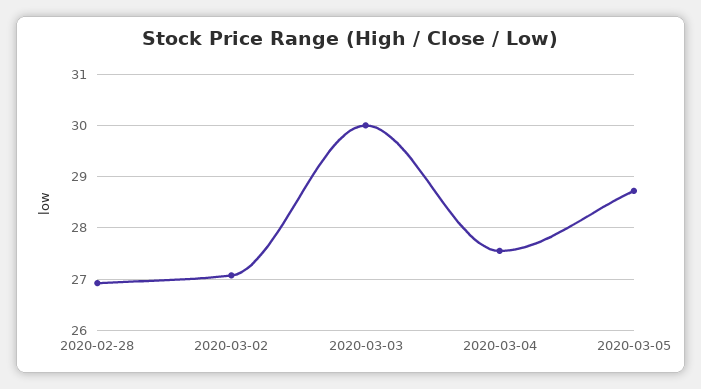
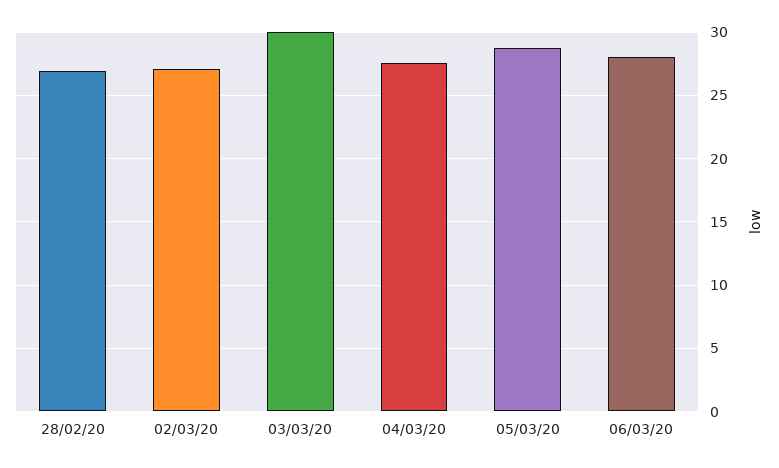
06/03/20: none -> 28

